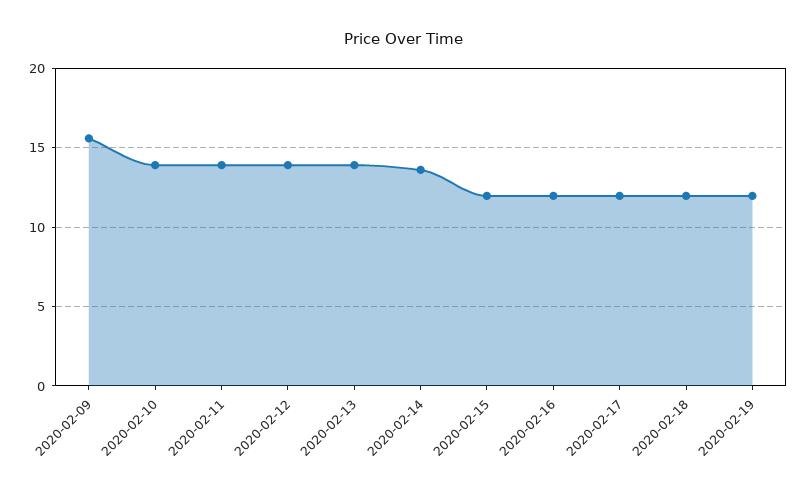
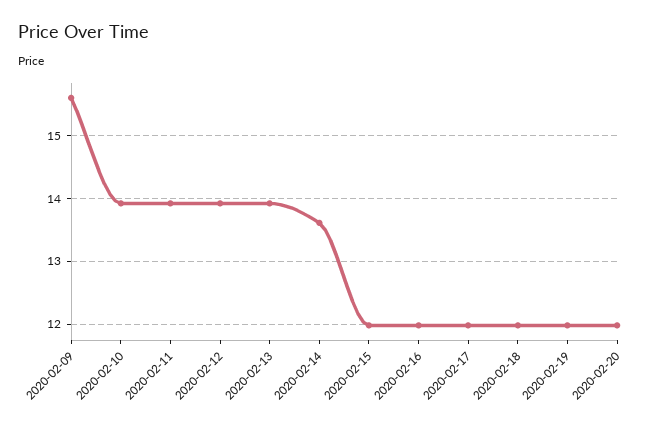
2020-02-20: none -> 12

